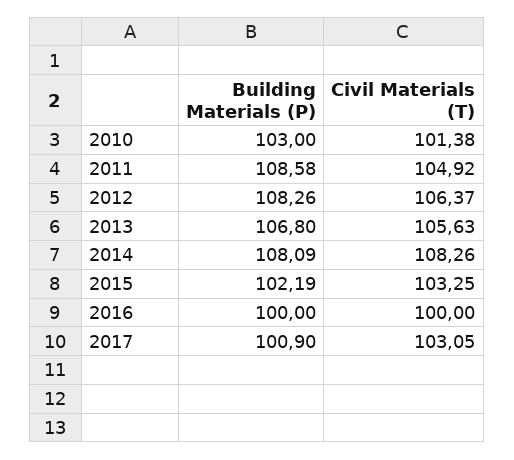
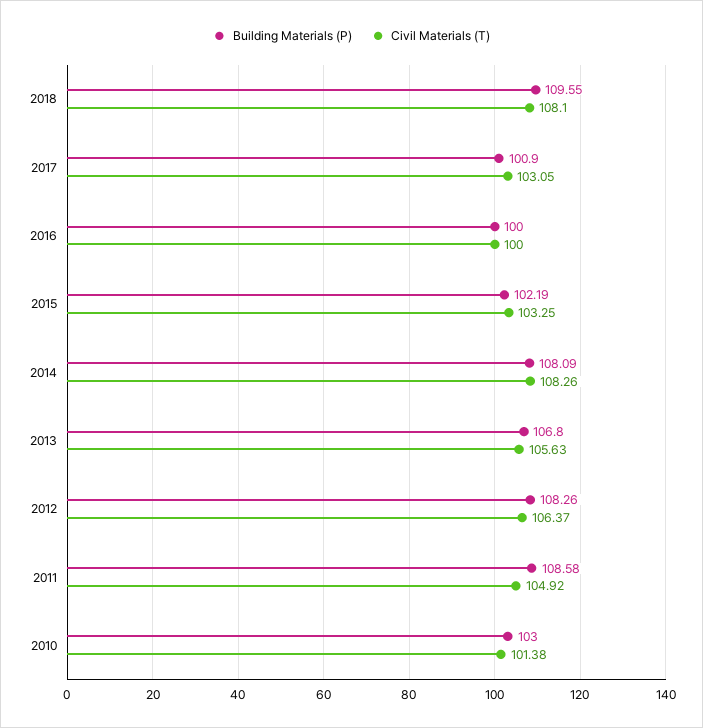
Building Materials (P), 2018: none -> 109.55
Civil Materials (T), 2018: none -> 108.1

